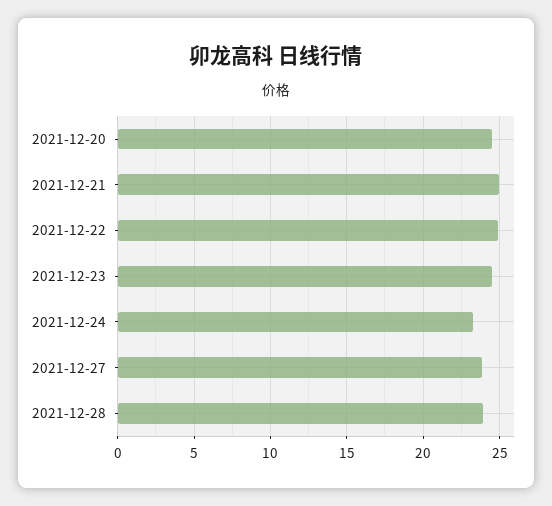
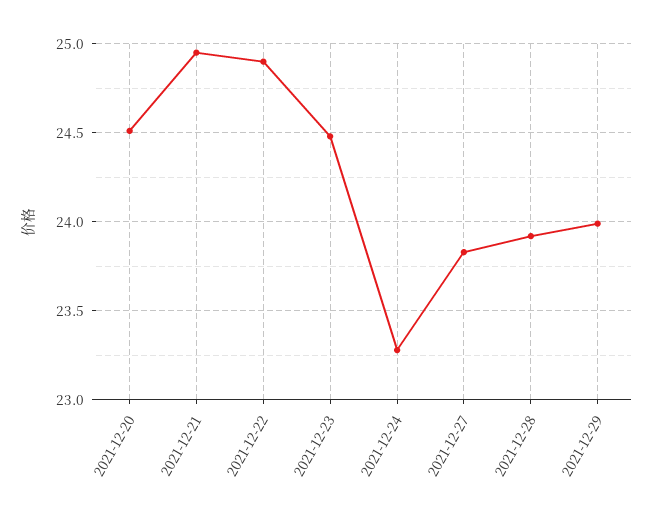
2021-12-29: none -> 24

